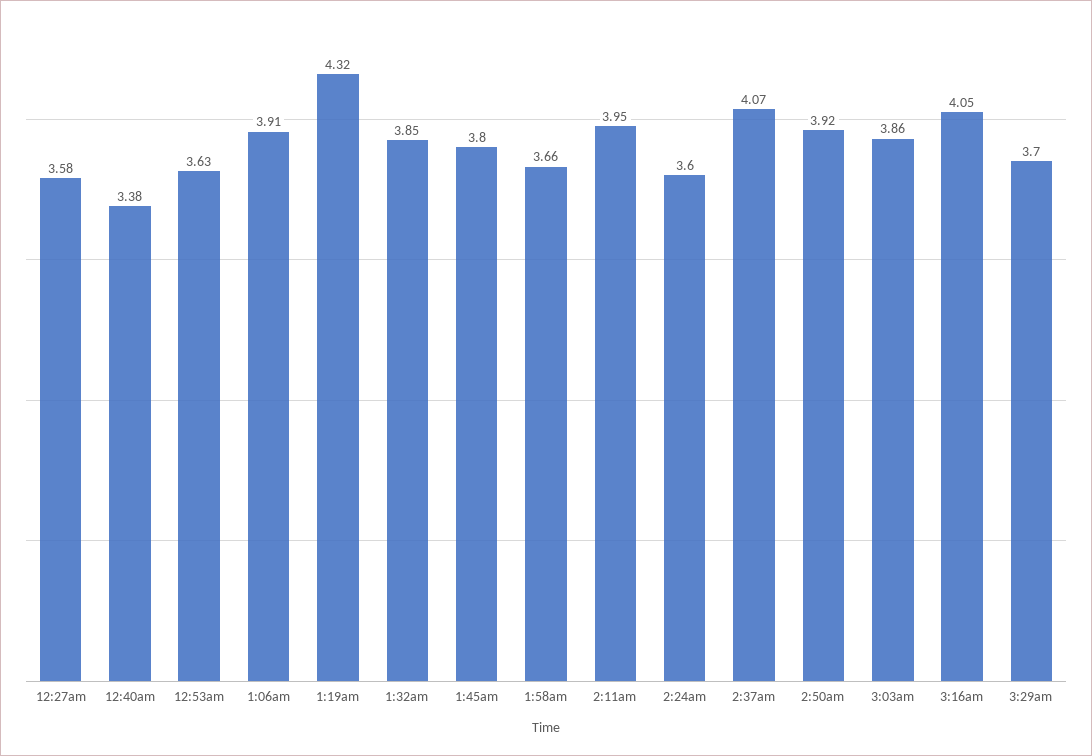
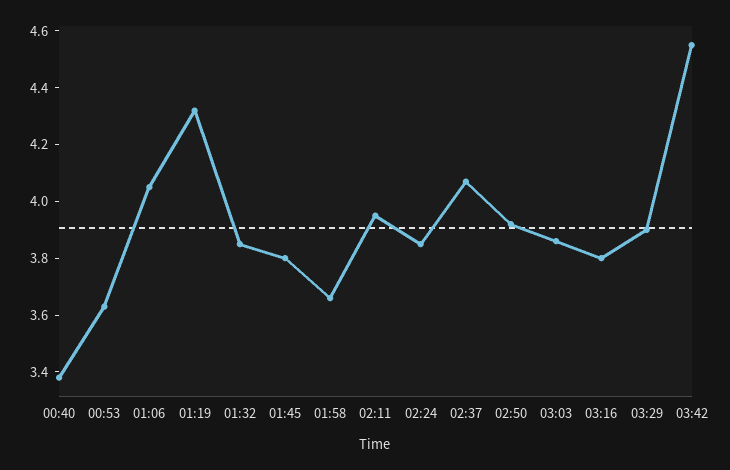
12:27am: 3.58 -> none
1:06am: 3.91 -> 4.05
2:24am: 3.6 -> 3.85
3:16am: 4.05 -> 3.8
3:29am: 3.7 -> 3.9
03:42: none -> 4.55

